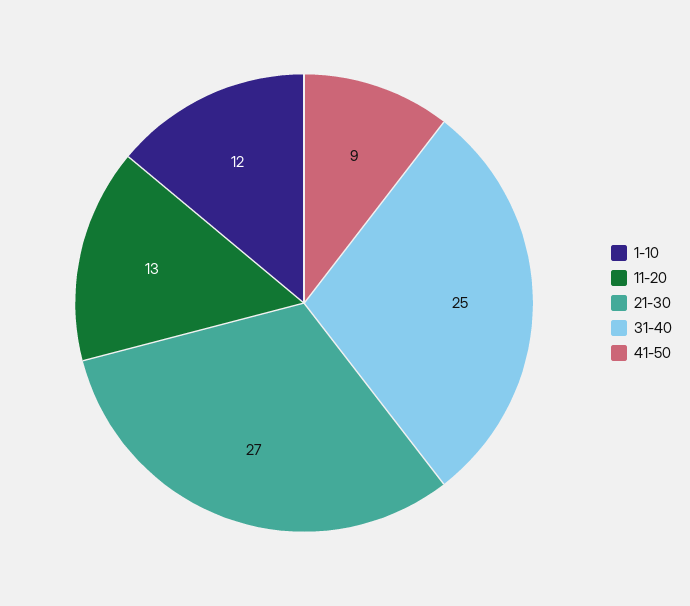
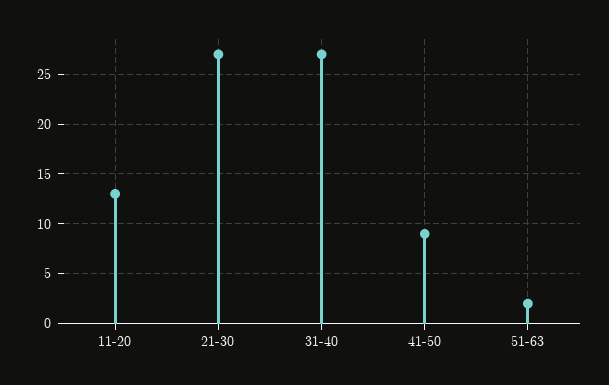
1-10: 12 -> none
31-40: 25 -> 27
51-63: none -> 2

